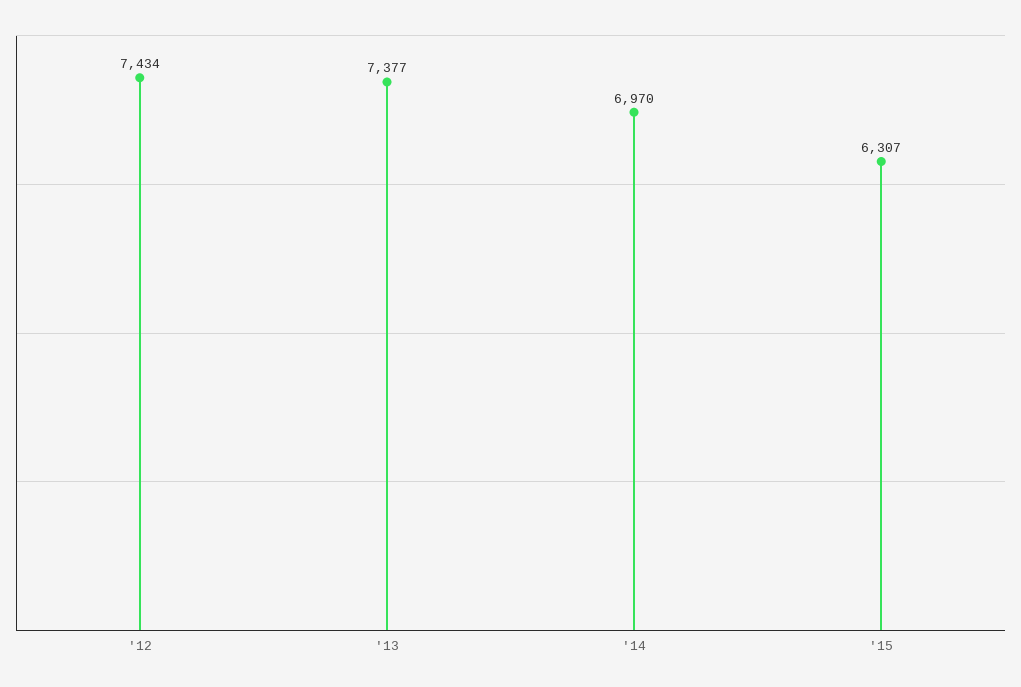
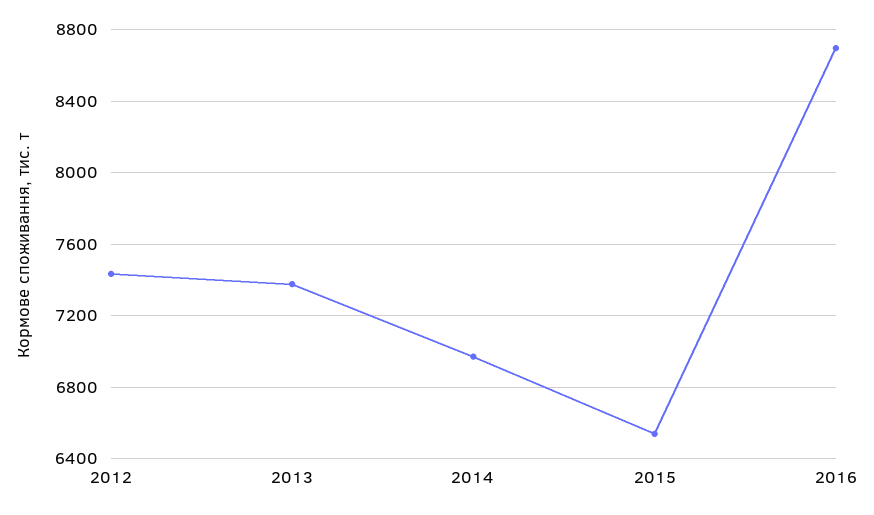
'15: 6307 -> 6550
2016: none -> 8700

